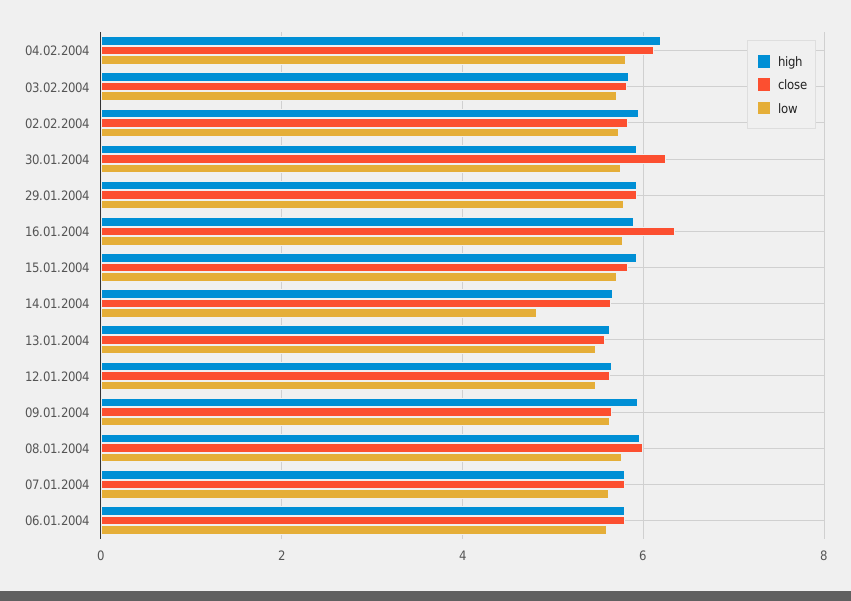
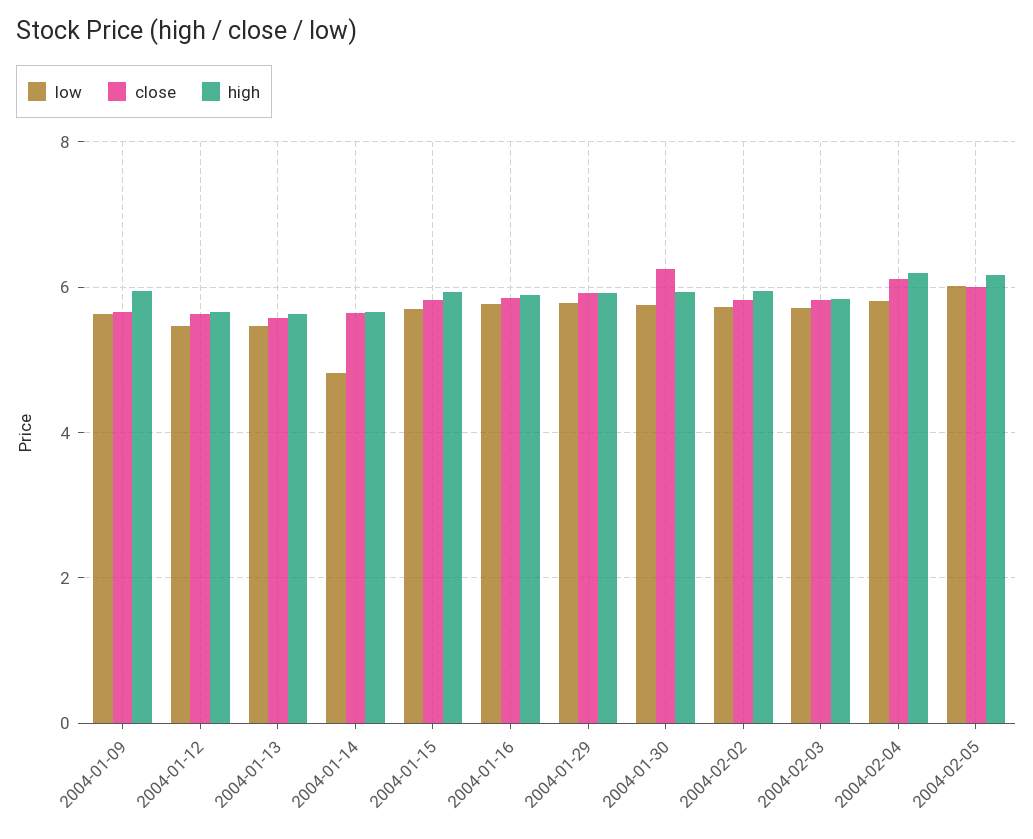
close, 16.01.2004: 6.4 -> 5.8
high, 08.01.2004: 6 -> none
close, 08.01.2004: 6 -> none
low, 08.01.2004: 5.8 -> none
high, 07.01.2004: 5.8 -> none
close, 07.01.2004: 5.8 -> none
low, 07.01.2004: 5.6 -> none
high, 06.01.2004: 5.8 -> none
close, 06.01.2004: 5.8 -> none
low, 06.01.2004: 5.6 -> none
low, 2004-02-05: none -> 6
close, 2004-02-05: none -> 6
high, 2004-02-05: none -> 6.2

